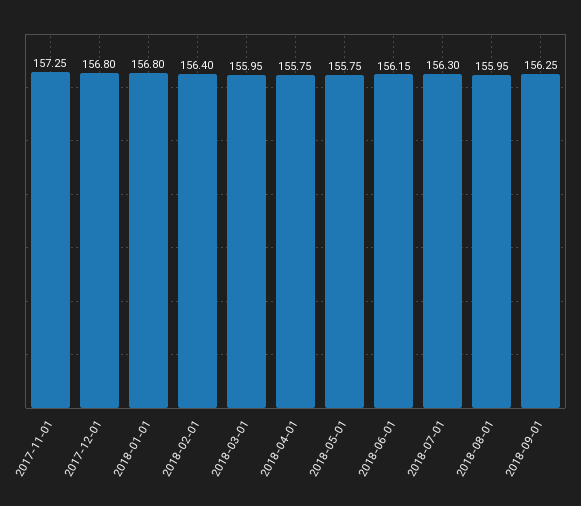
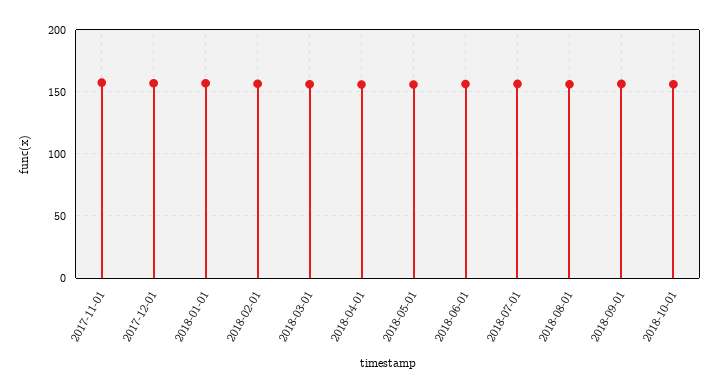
2018-10-01: none -> 155

